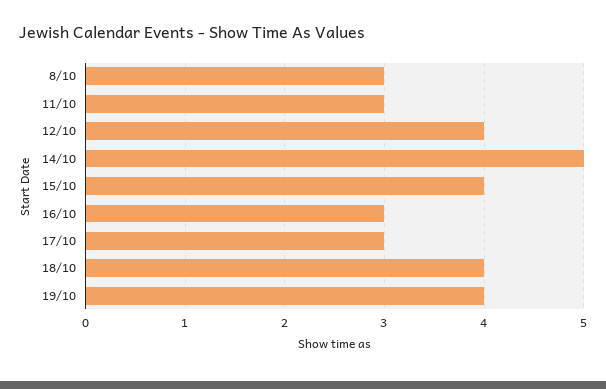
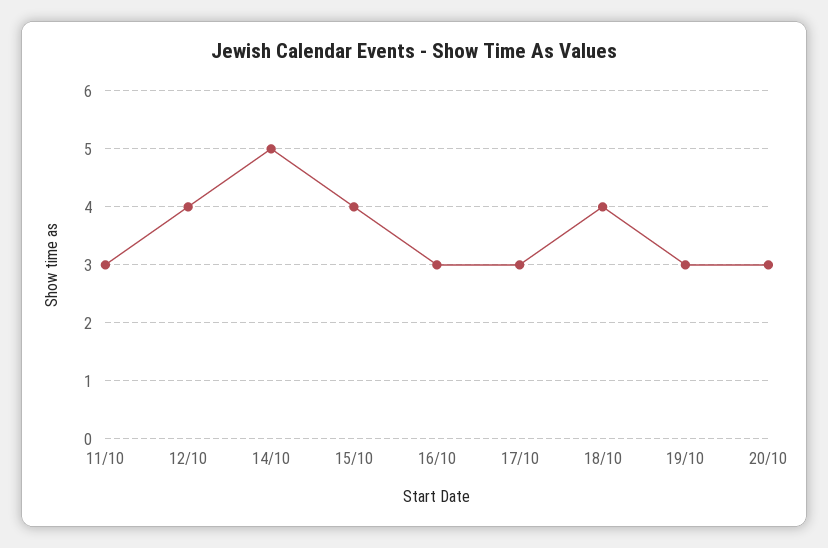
8/10: 3 -> none
19/10: 4 -> 3
20/10: none -> 3

